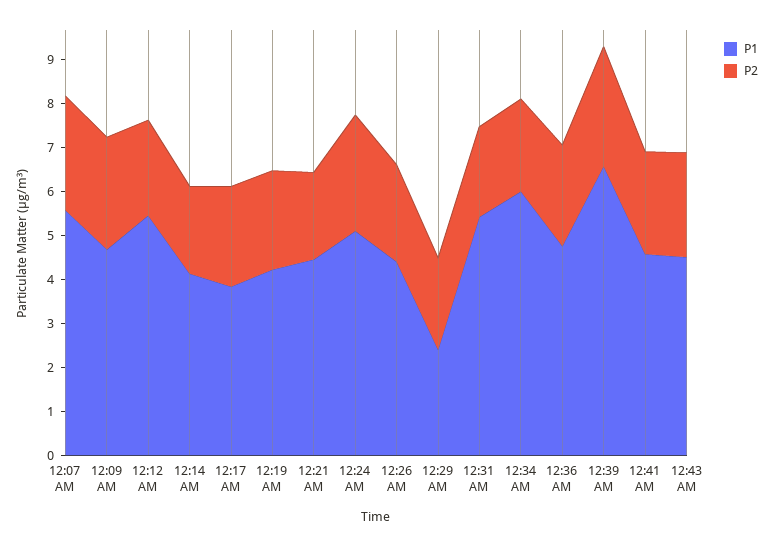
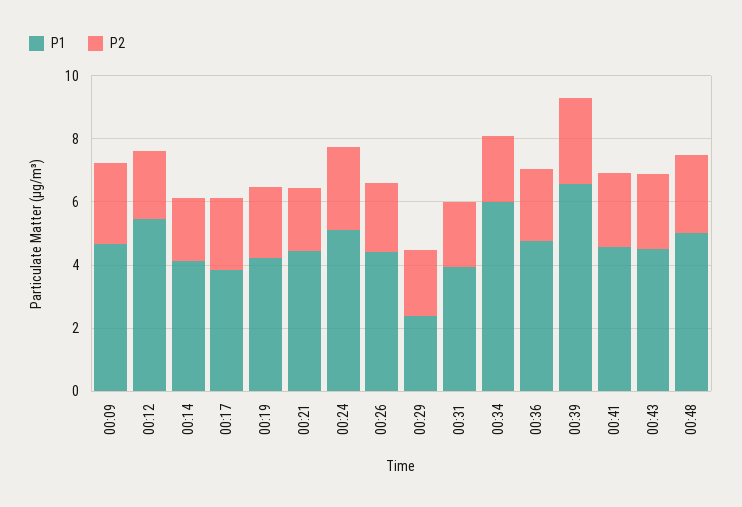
P1, 12:07 AM: 5.6 -> none
P2, 12:07 AM: 2.6 -> none
P1, 12:31 AM: 5.4 -> 4
P1, 00:48: none -> 5
P2, 00:48: none -> 2.5

